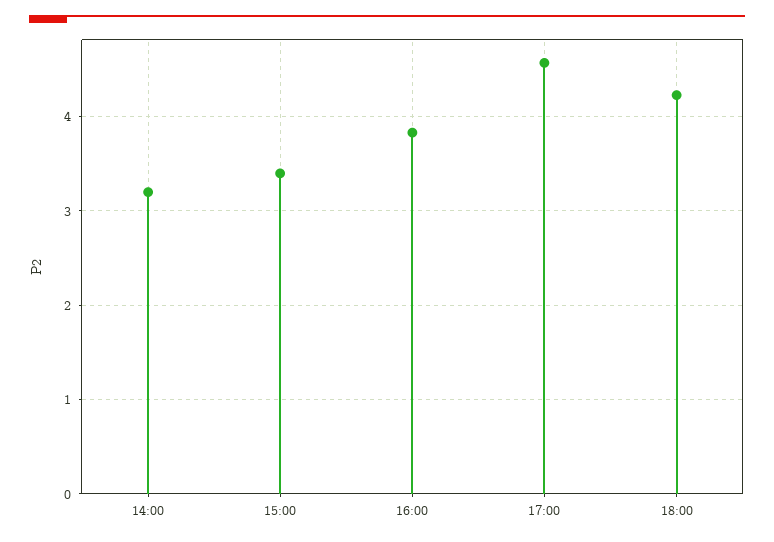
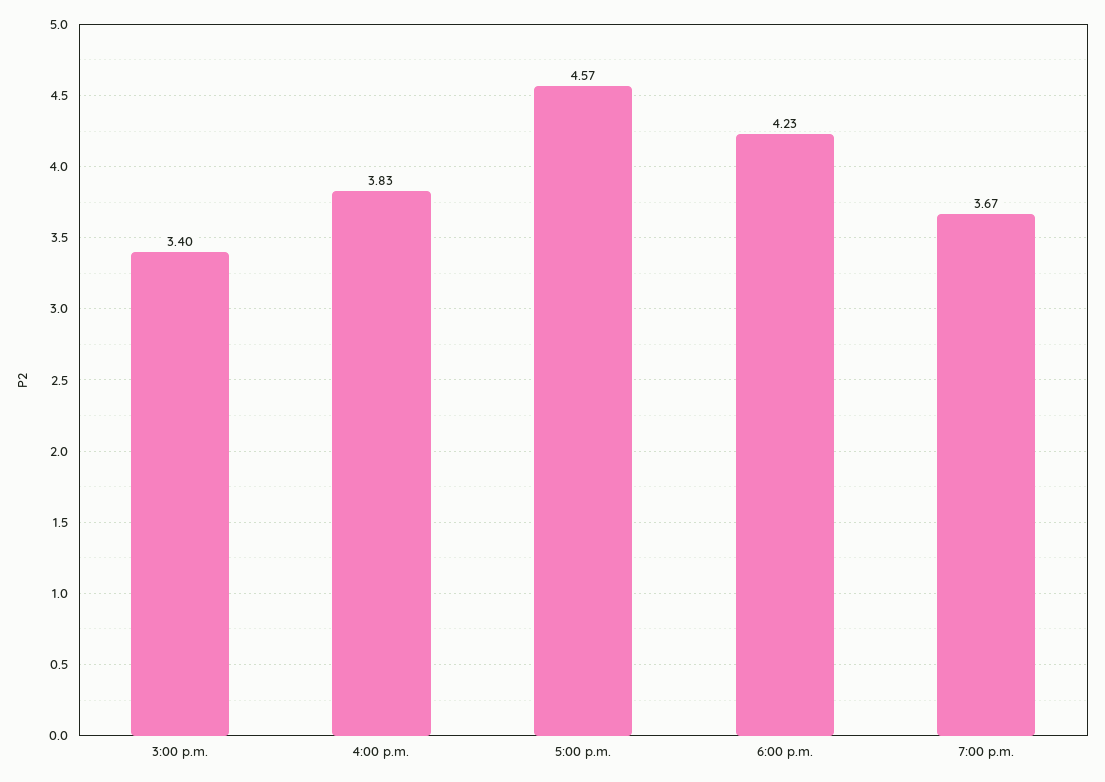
14:00: 3.2 -> none
7:00 p.m.: none -> 3.67

